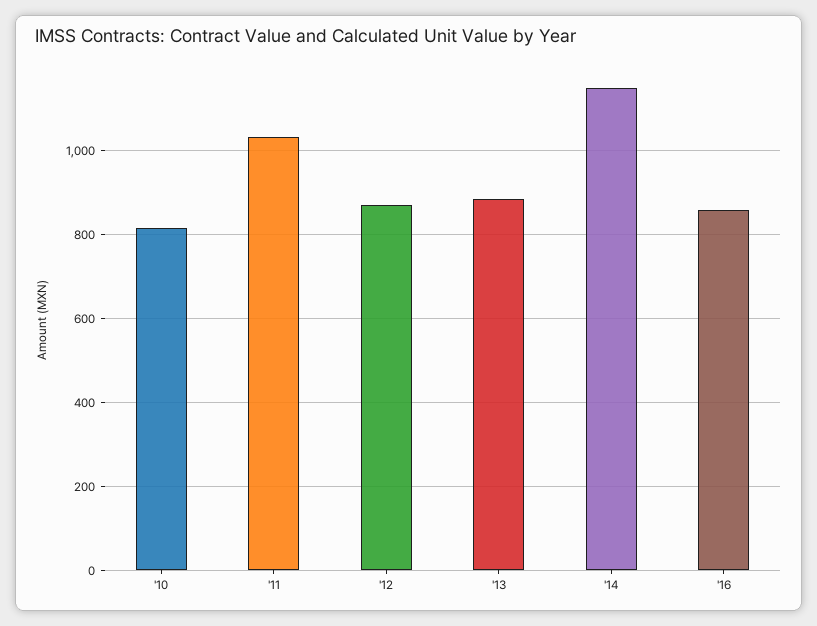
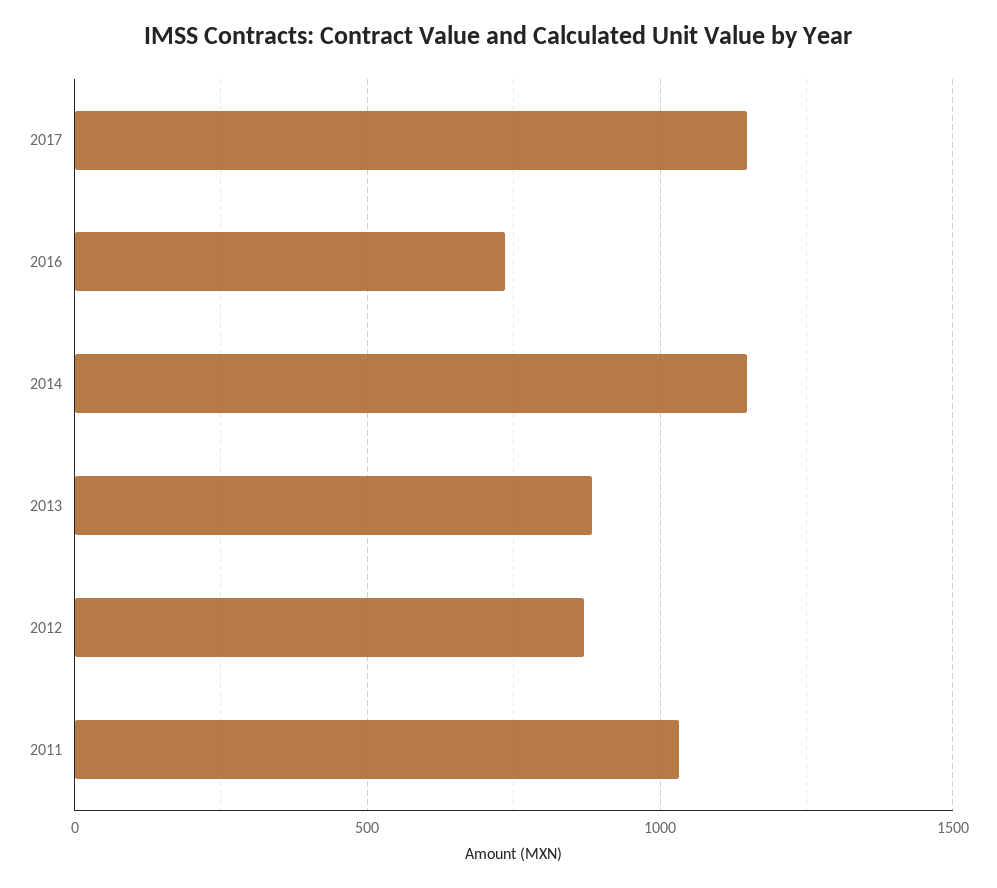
'10: 820 -> none
'16: 860 -> 750
2017: none -> 1150

